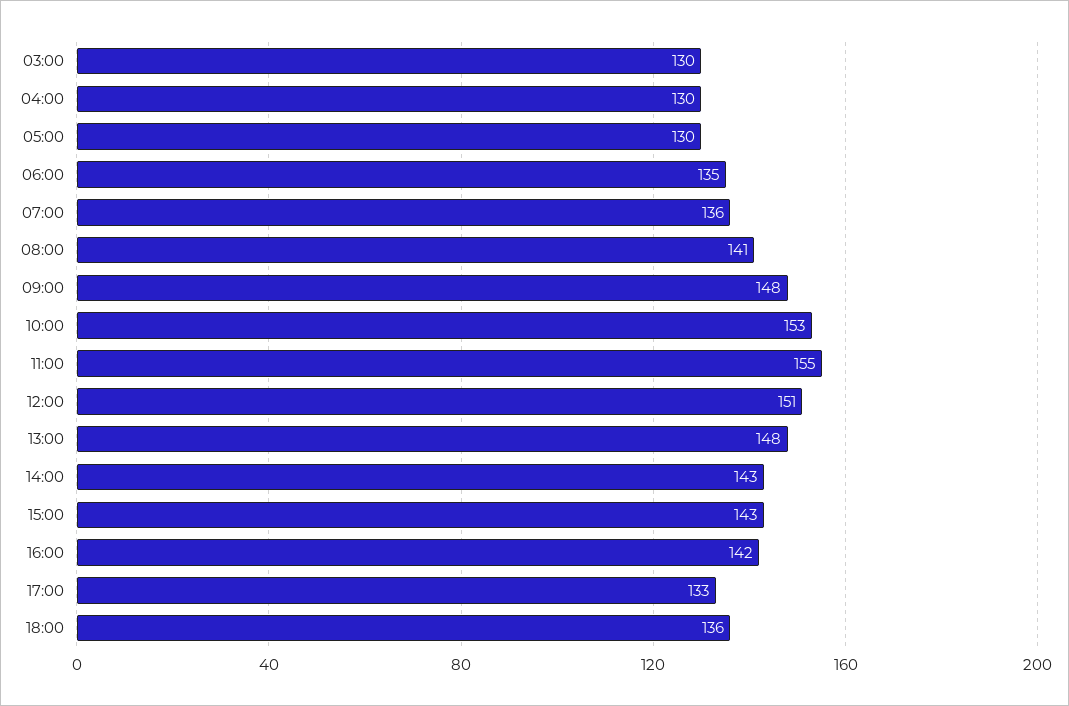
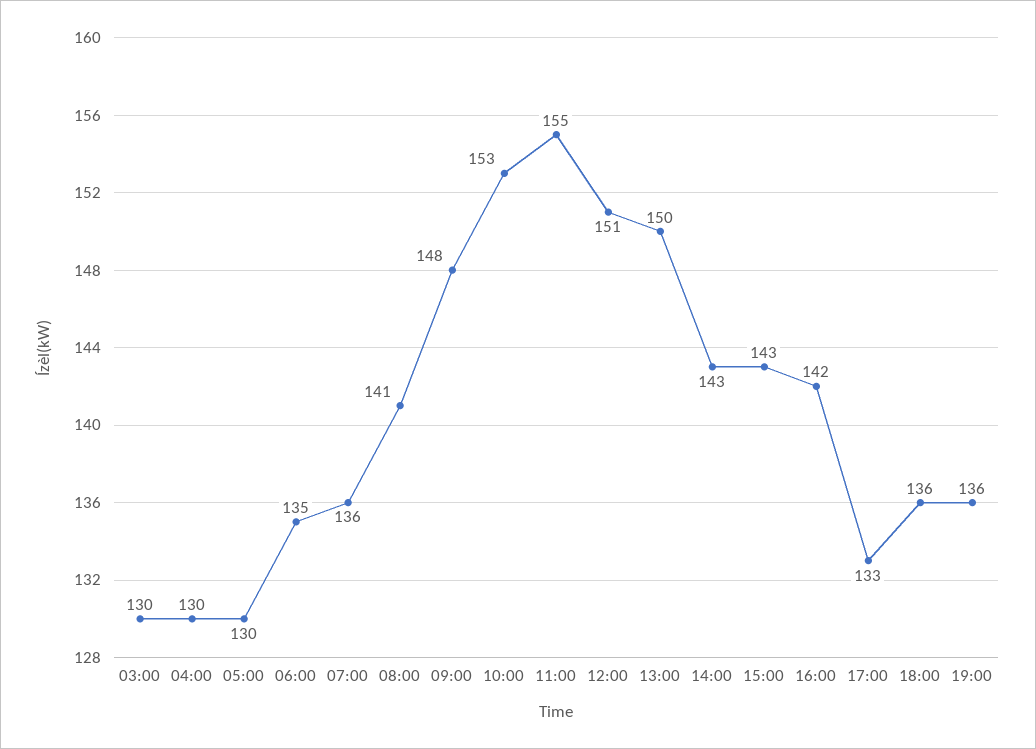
13:00: 148 -> 150
19:00: none -> 136

